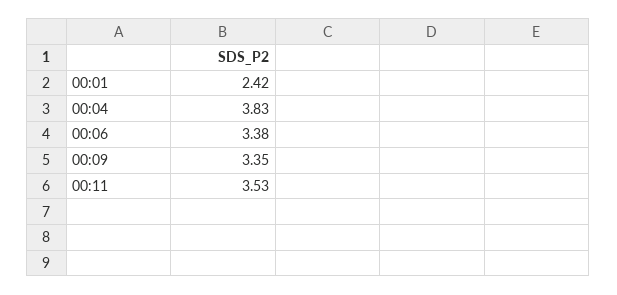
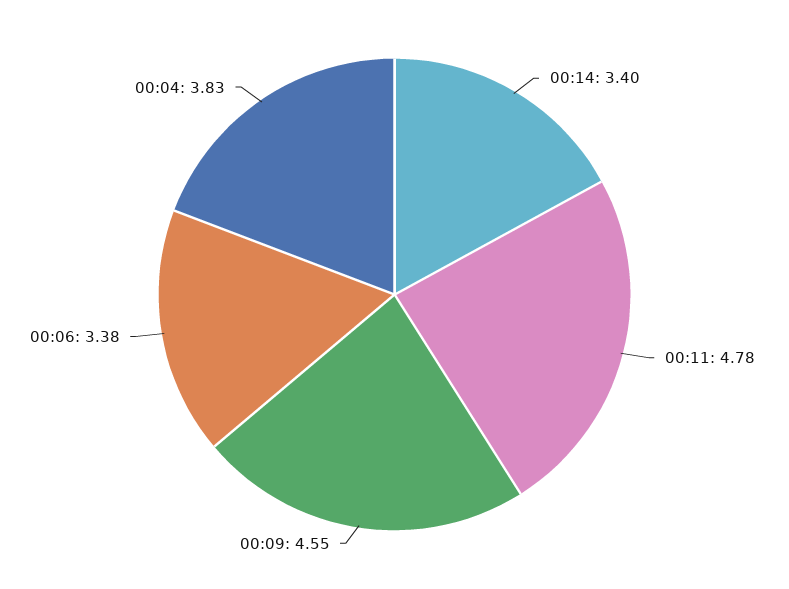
00:01: 2.42 -> none
00:09: 3.35 -> 4.55
00:11: 3.53 -> 4.78
00:14: none -> 3.4

